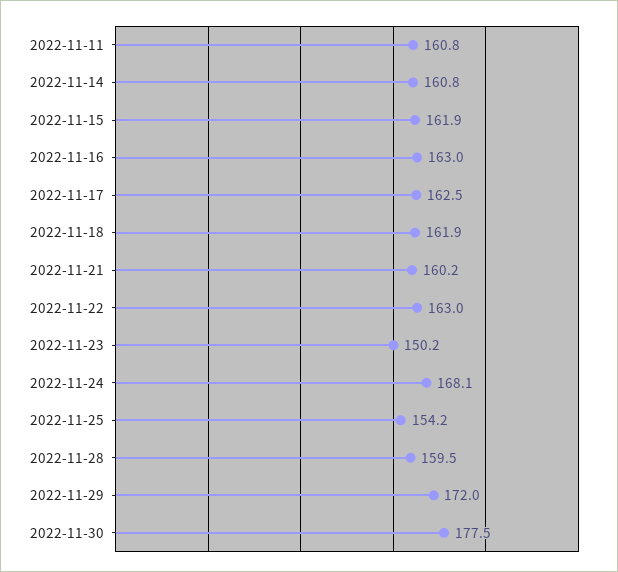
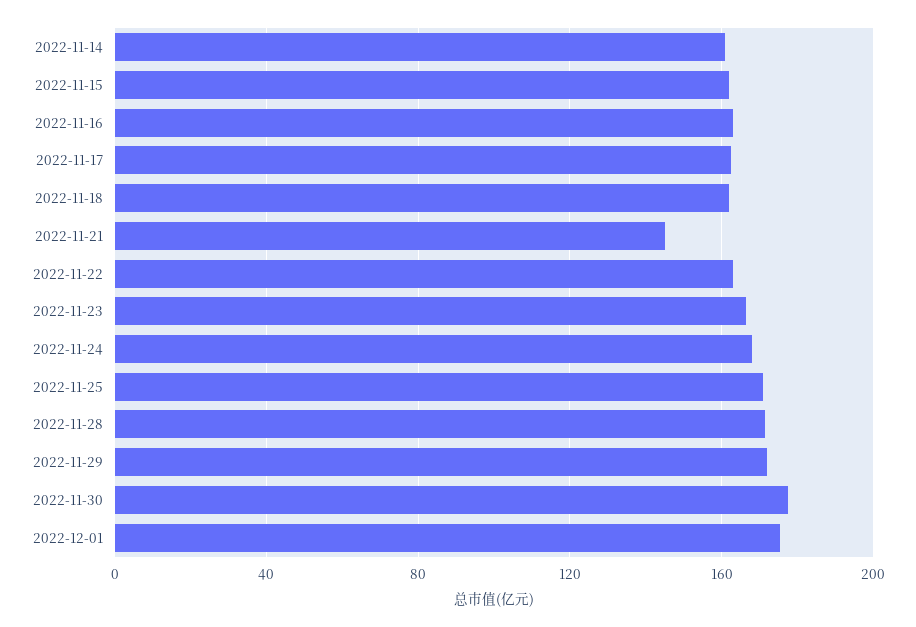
2022-11-11: 160.8 -> none
2022-11-21: 160.2 -> 145
2022-11-23: 150.2 -> 165
2022-11-25: 154.2 -> 170
2022-11-28: 159.5 -> 170
2022-12-01: none -> 175

